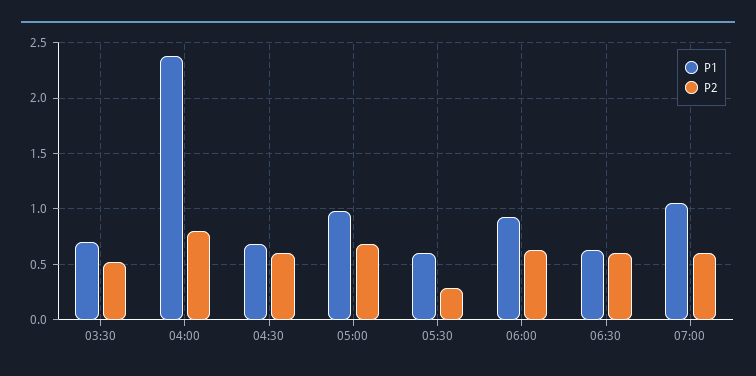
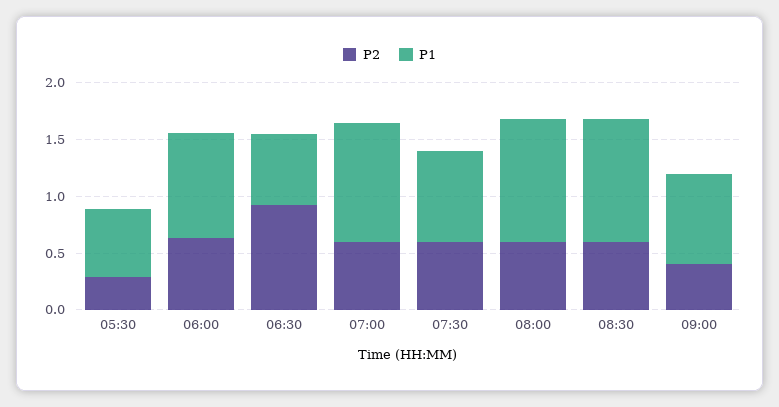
P1, 03:30: 0.7 -> none
P2, 03:30: 0.5 -> none
P1, 04:00: 2.4 -> none
P2, 04:00: 0.8 -> none
P1, 04:30: 0.7 -> none
P2, 04:30: 0.6 -> none
P1, 05:00: 1 -> none
P2, 05:00: 0.7 -> none
P2, 06:30: 0.6 -> 0.9
P2, 07:30: none -> 0.6
P1, 07:30: none -> 0.8
P2, 08:00: none -> 0.6
P1, 08:00: none -> 1.1
P2, 08:30: none -> 0.6
P1, 08:30: none -> 1.1
P2, 09:00: none -> 0.4
P1, 09:00: none -> 0.8

